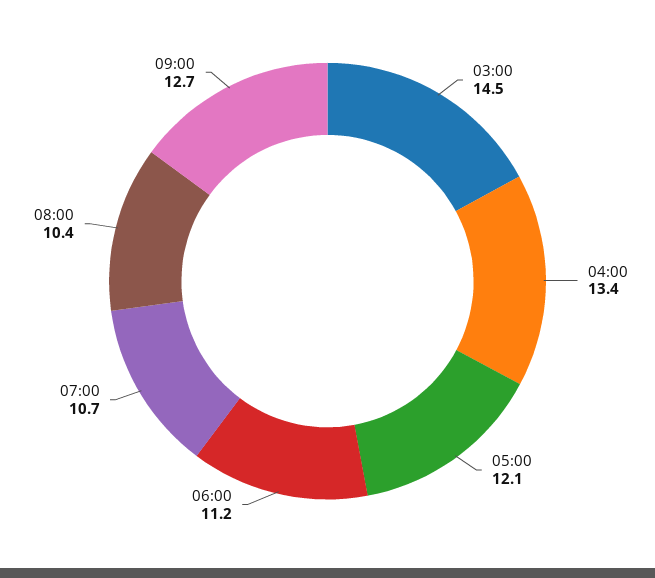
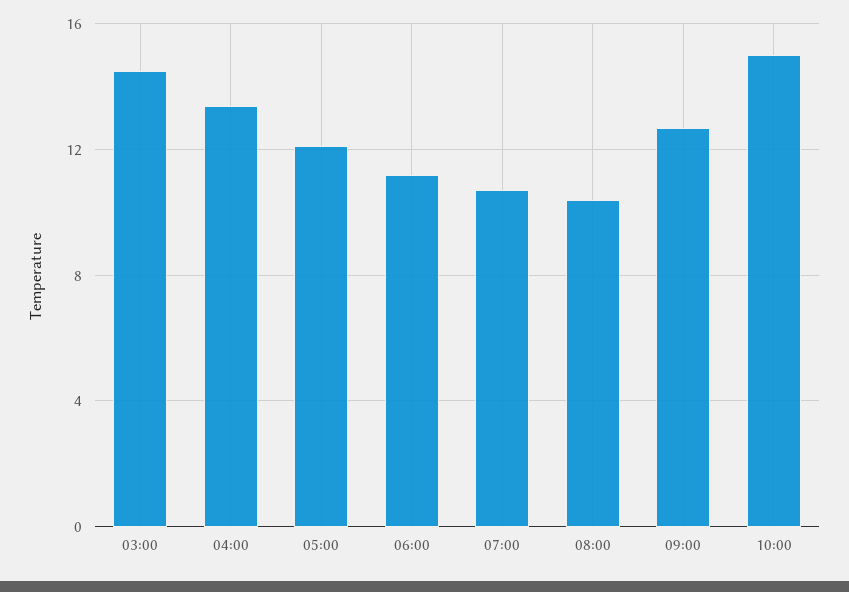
10:00: none -> 15

